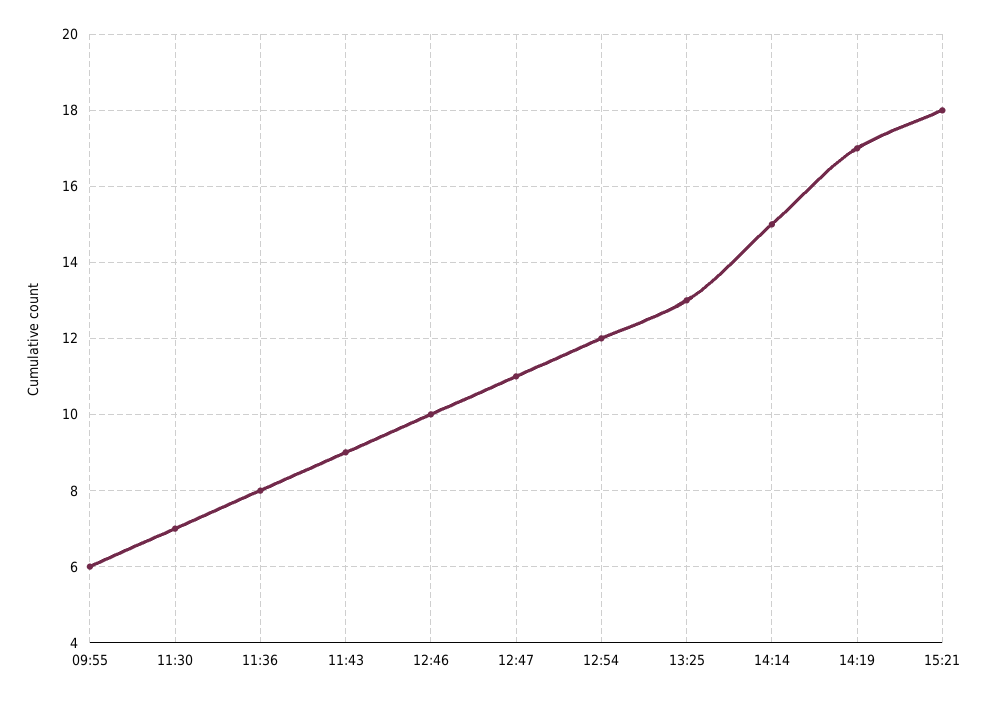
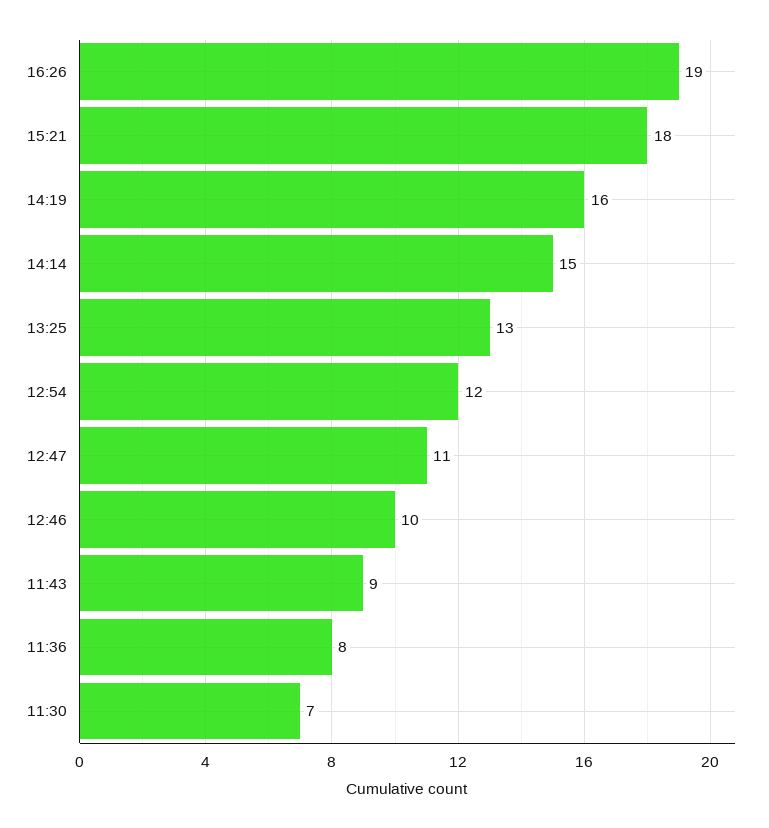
09:55: 6 -> none
14:19: 17 -> 16
16:26: none -> 19

